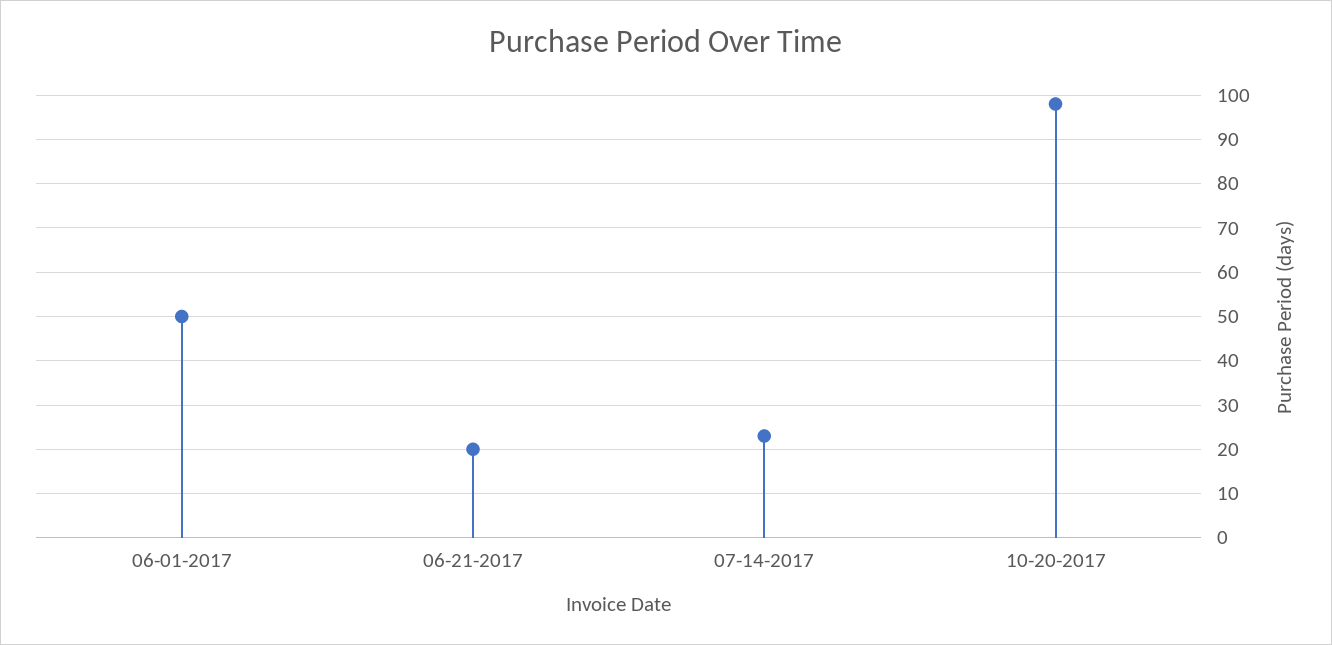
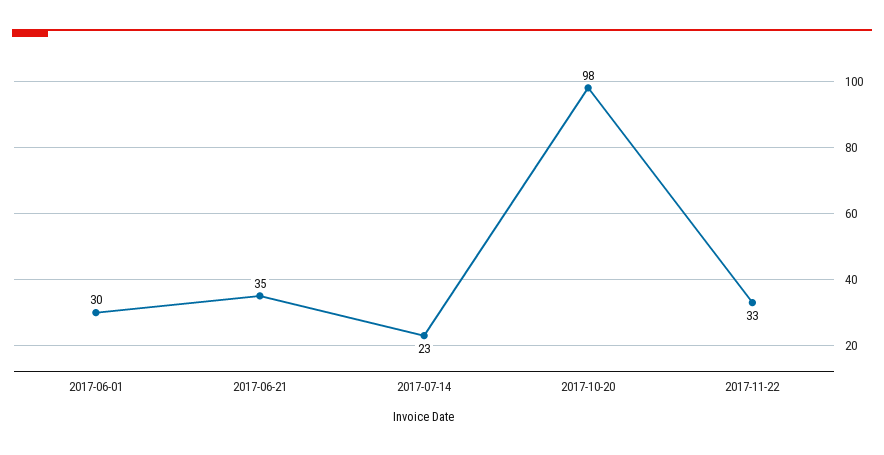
06-01-2017: 50 -> 30
06-21-2017: 20 -> 35
2017-11-22: none -> 33

